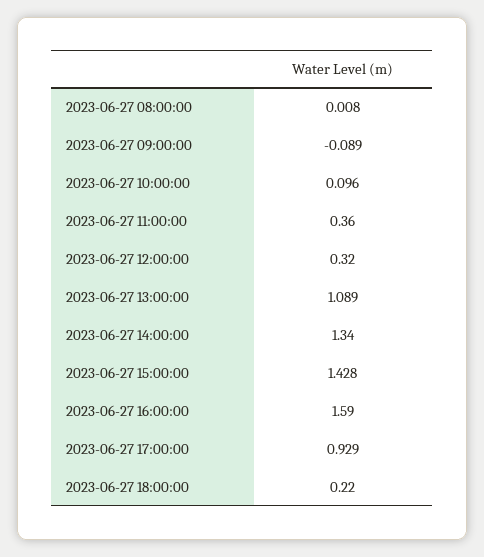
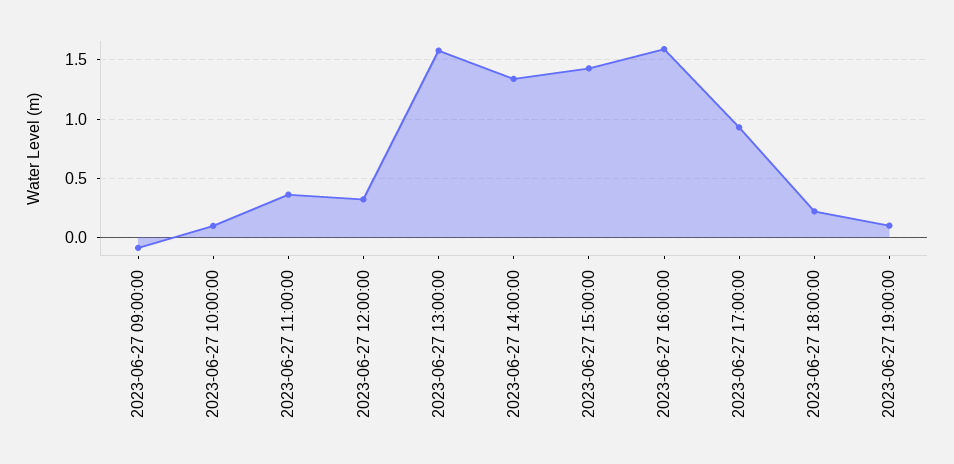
2023-06-27 08:00:00: 0.008 -> none
2023-06-27 13:00:00: 1.089 -> 1.6
2023-06-27 19:00:00: none -> 0.1

